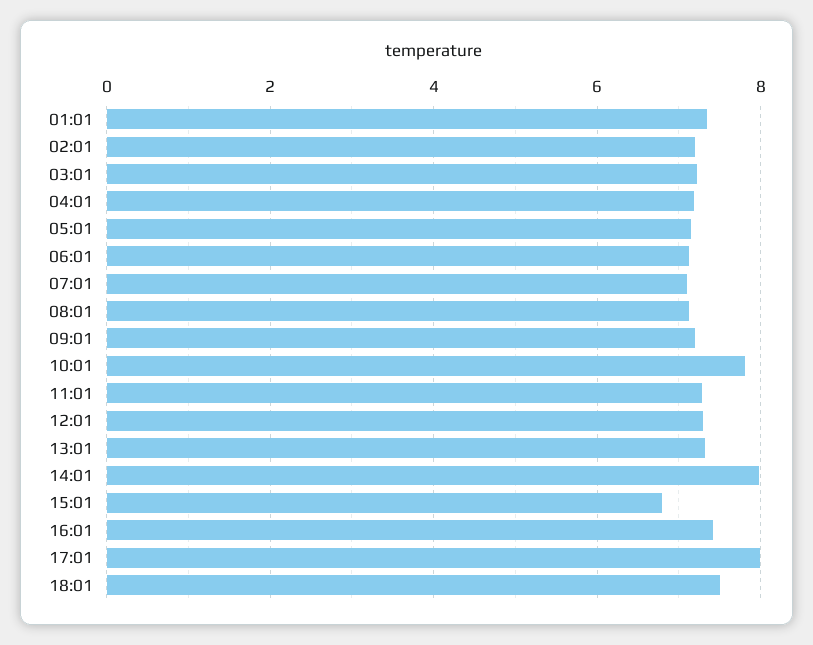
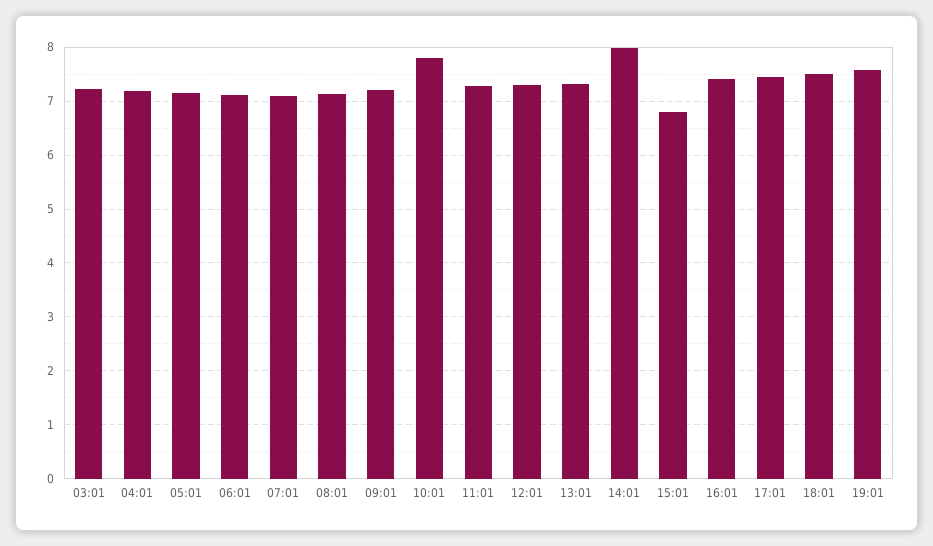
01:01: 7.4 -> none
02:01: 7.2 -> none
17:01: 8 -> 7.4
19:01: none -> 7.6

